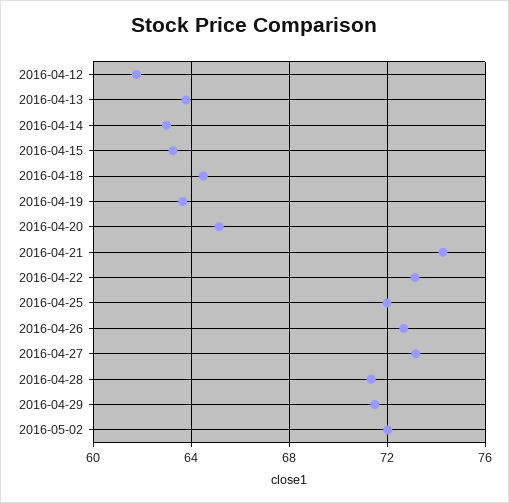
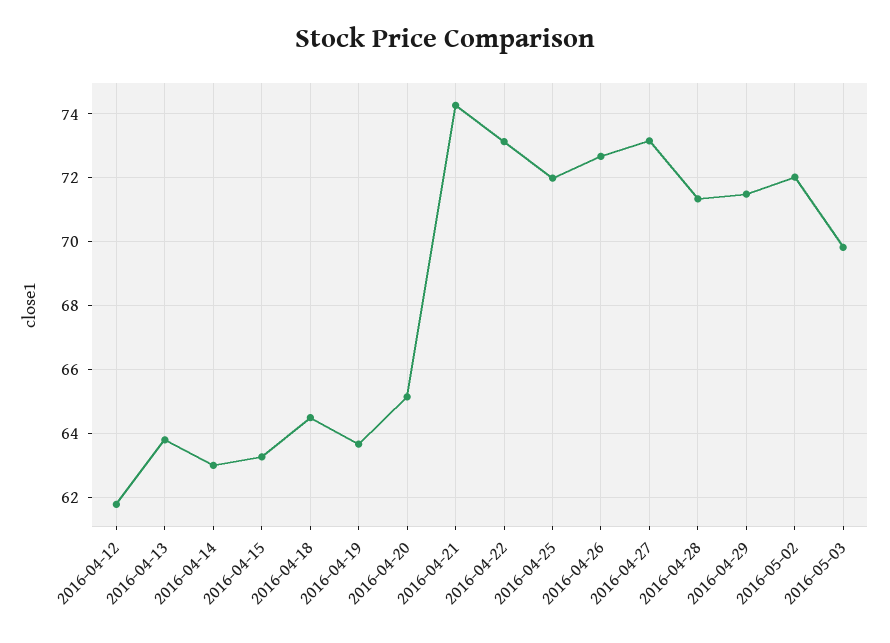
2016-05-03: none -> 69.8

